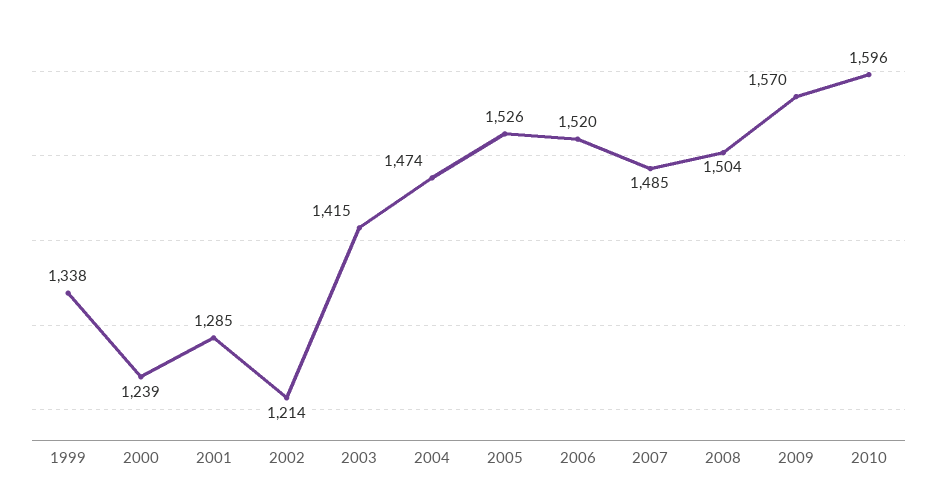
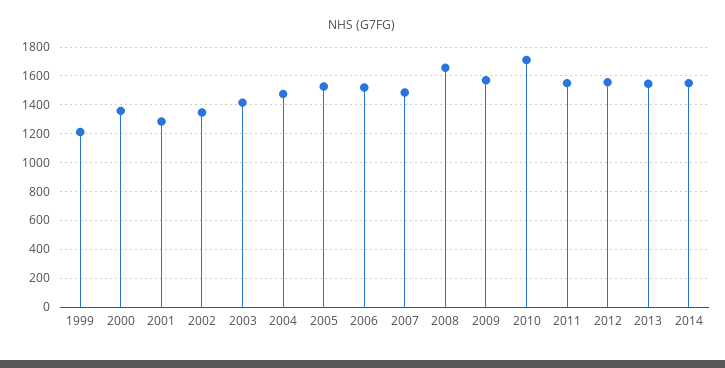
1999: 1338 -> 1200
2000: 1239 -> 1350
2002: 1214 -> 1350
2008: 1504 -> 1650
2010: 1596 -> 1700
2011: none -> 1550
2012: none -> 1550
2013: none -> 1550
2014: none -> 1550

